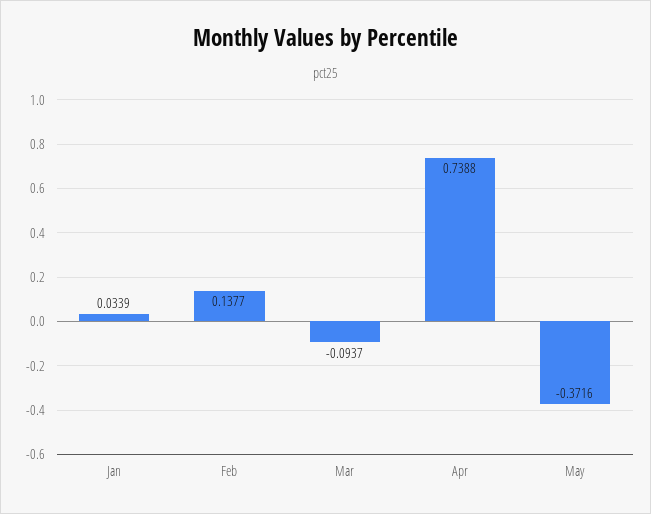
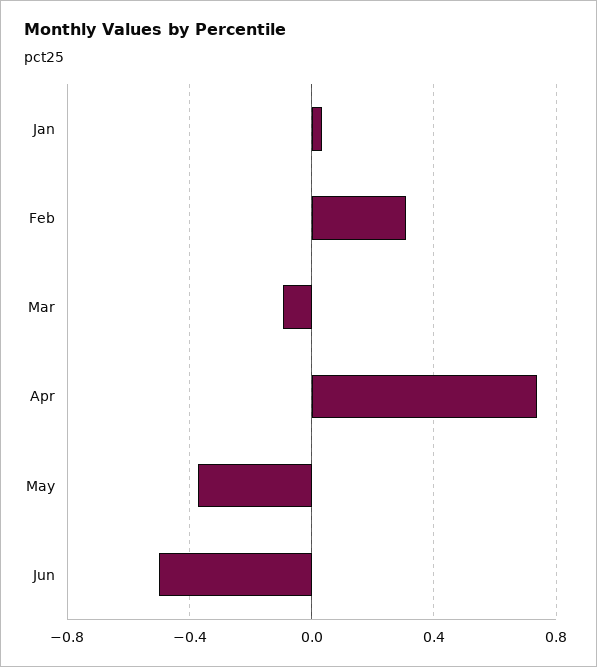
Feb: 0.1377 -> 0.3
Jun: none -> -0.5

